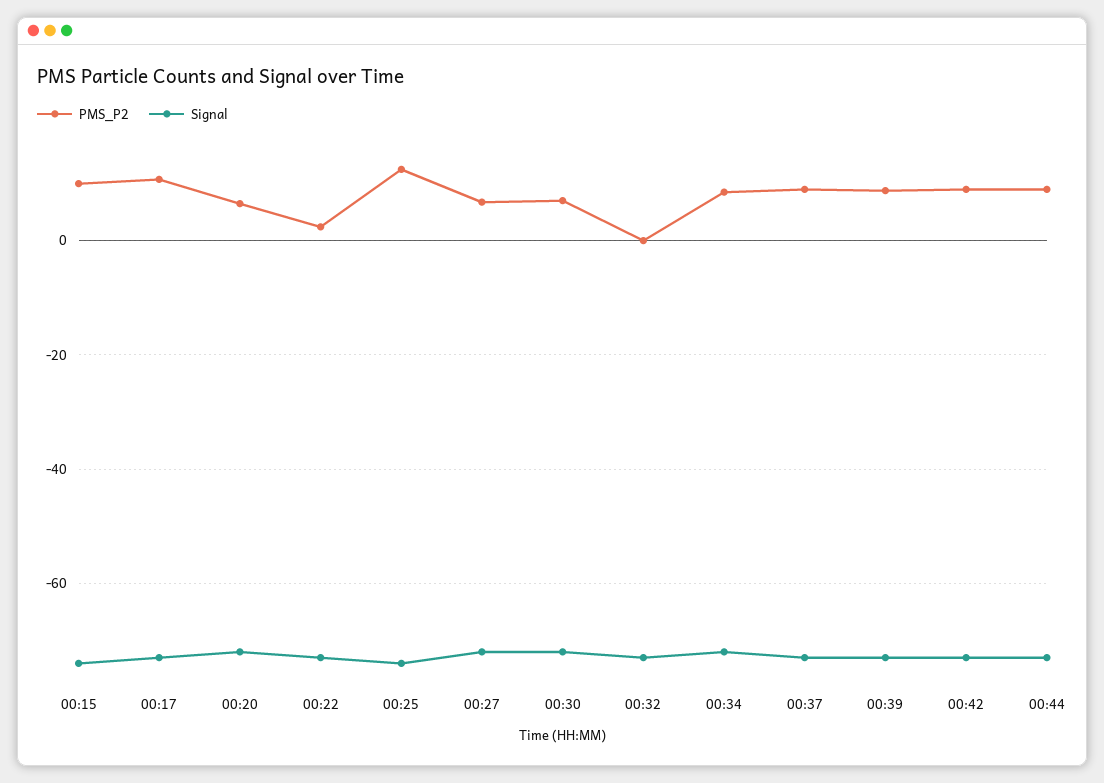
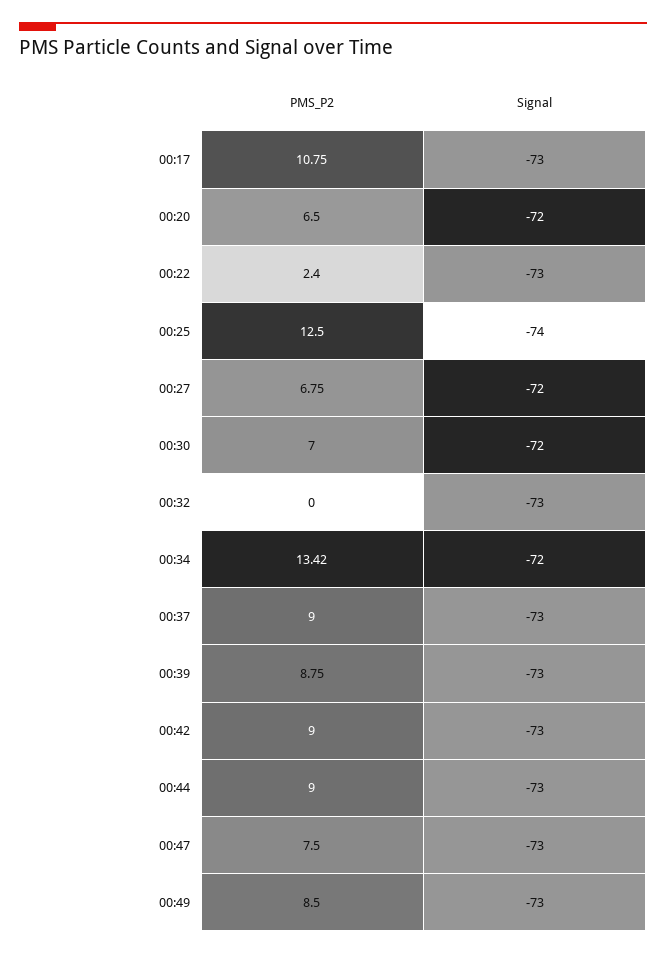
PMS_P2, 00:15: 10 -> none
Signal, 00:15: -74 -> none
PMS_P2, 00:34: 8 -> 13.42
PMS_P2, 00:47: none -> 7.5
Signal, 00:47: none -> -73
PMS_P2, 00:49: none -> 8.5
Signal, 00:49: none -> -73

